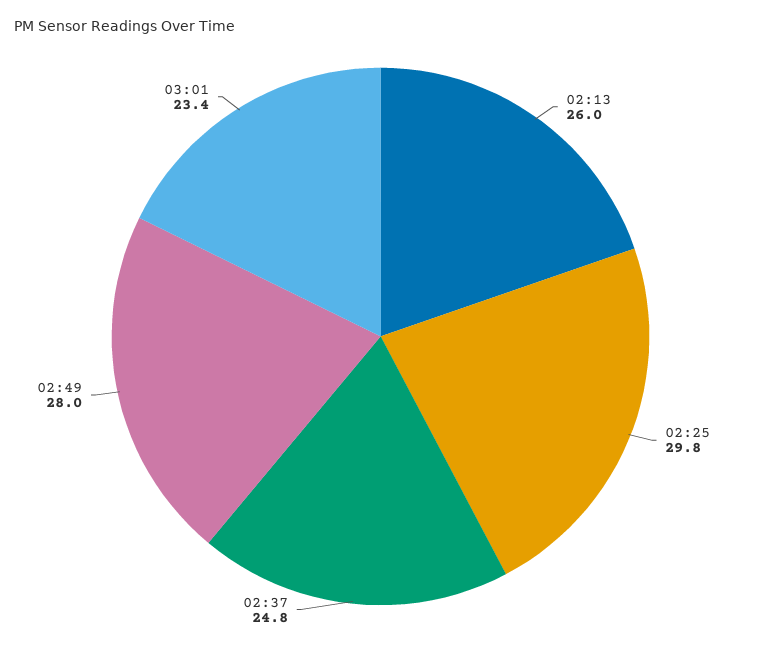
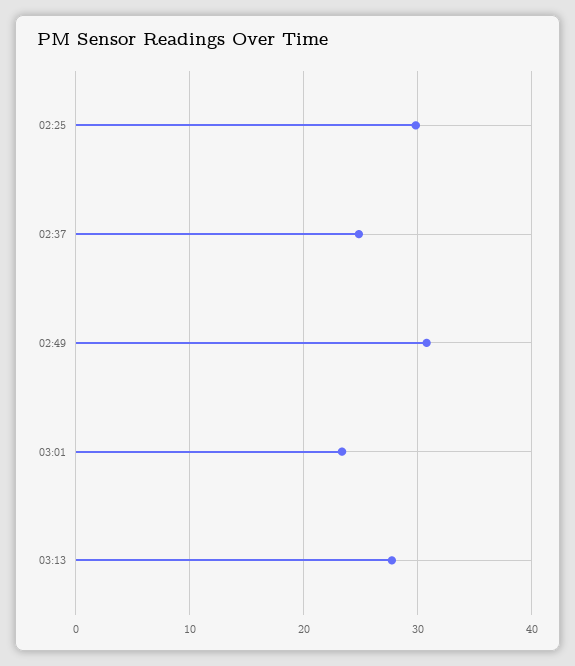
02:13: 26 -> none
02:49: 28 -> 31
03:13: none -> 28

